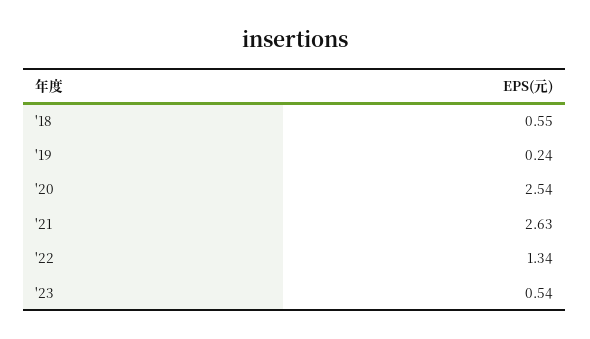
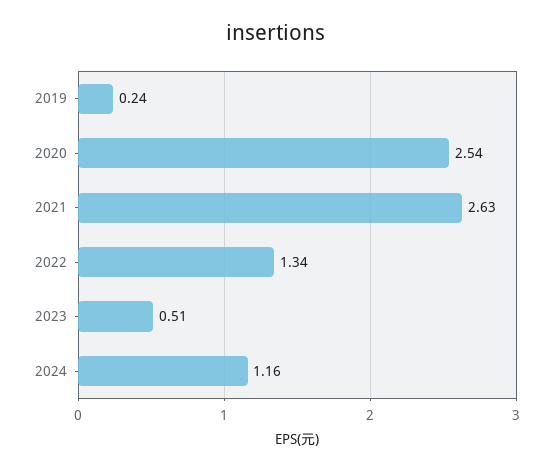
'18: 0.55 -> none
'23: 0.54 -> 0.51
2024: none -> 1.16

